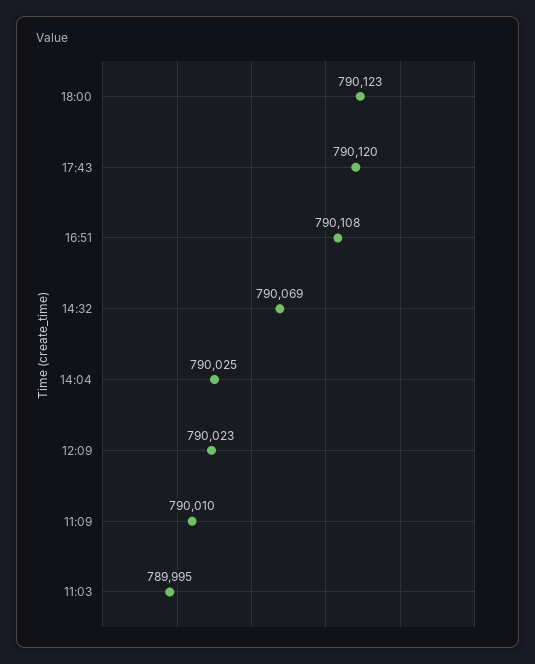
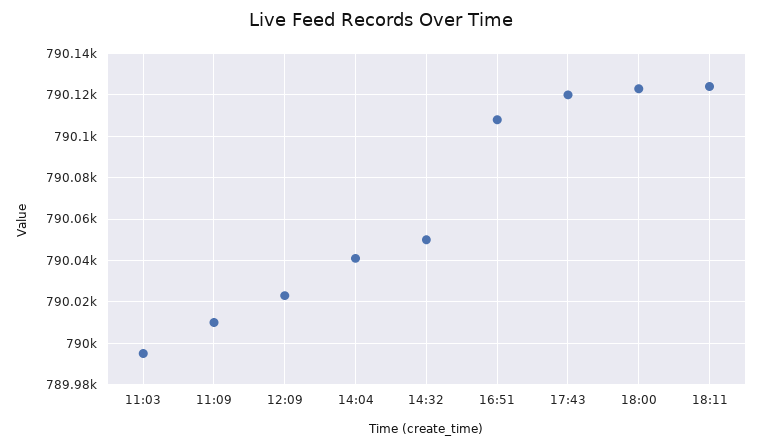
14:32: 790069 -> 790050
14:04: 790025 -> 790040
18:11: none -> 790125

